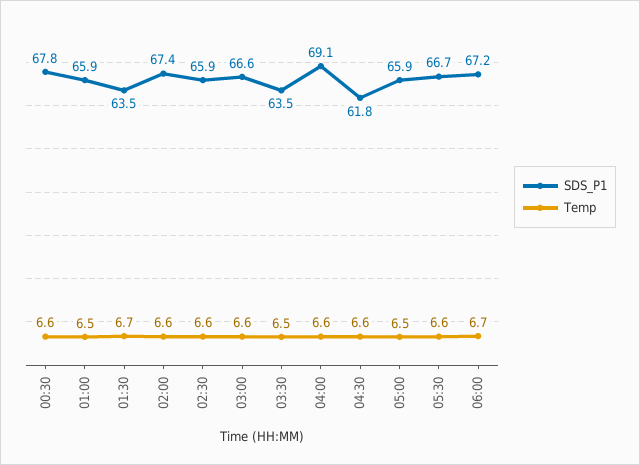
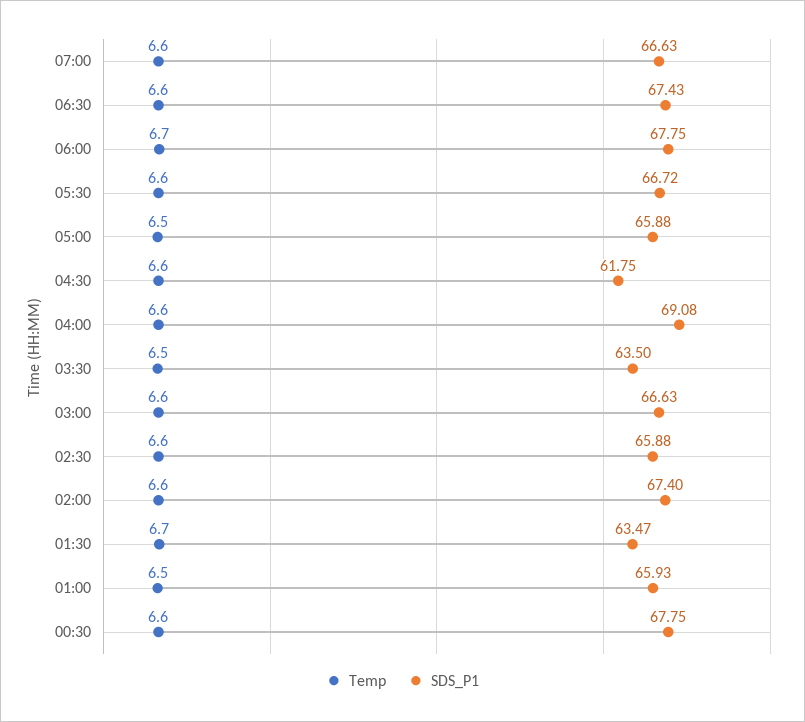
SDS_P1, 06:00: 67.2 -> 67.75
Temp, 07:00: none -> 6.6
SDS_P1, 07:00: none -> 66.63
Temp, 06:30: none -> 6.6
SDS_P1, 06:30: none -> 67.43

